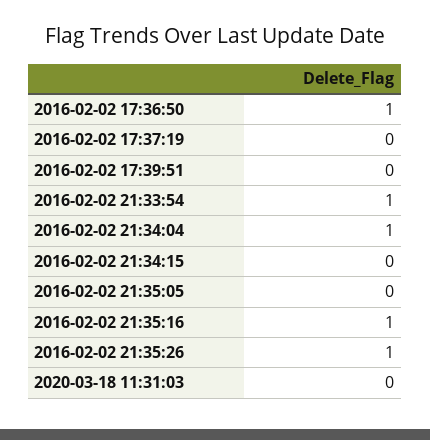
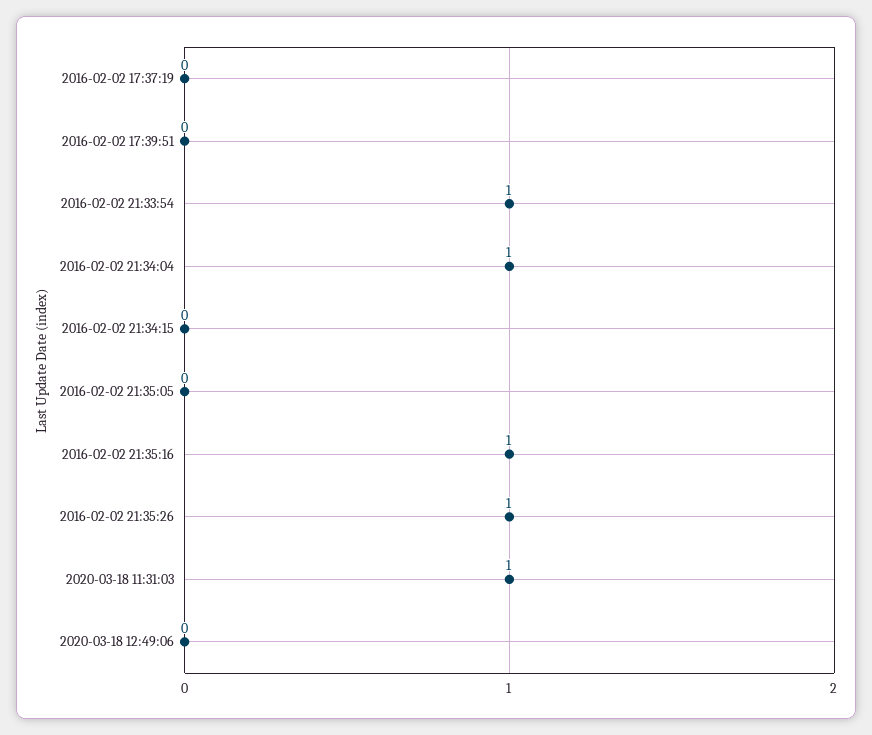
2016-02-02 17:36:50: 1 -> none
2020-03-18 11:31:03: 0 -> 1
2020-03-18 12:49:06: none -> 0

